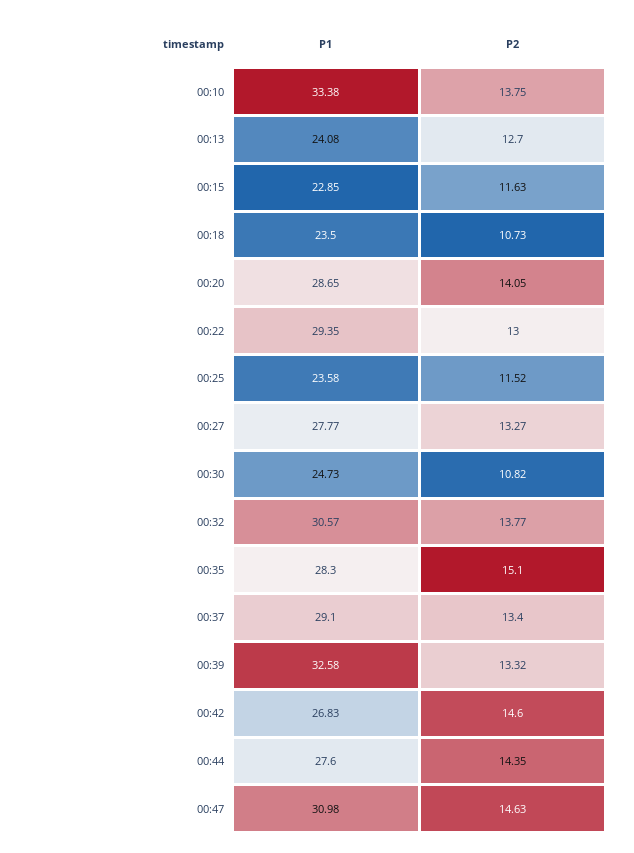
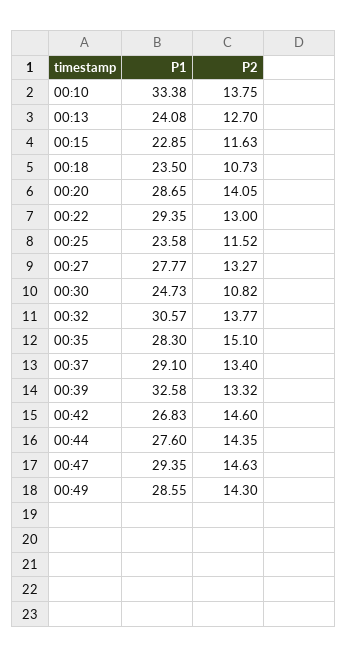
P1, 00:47: 30.98 -> 29.35
P1, 00:49: none -> 28.55
P2, 00:49: none -> 14.3

